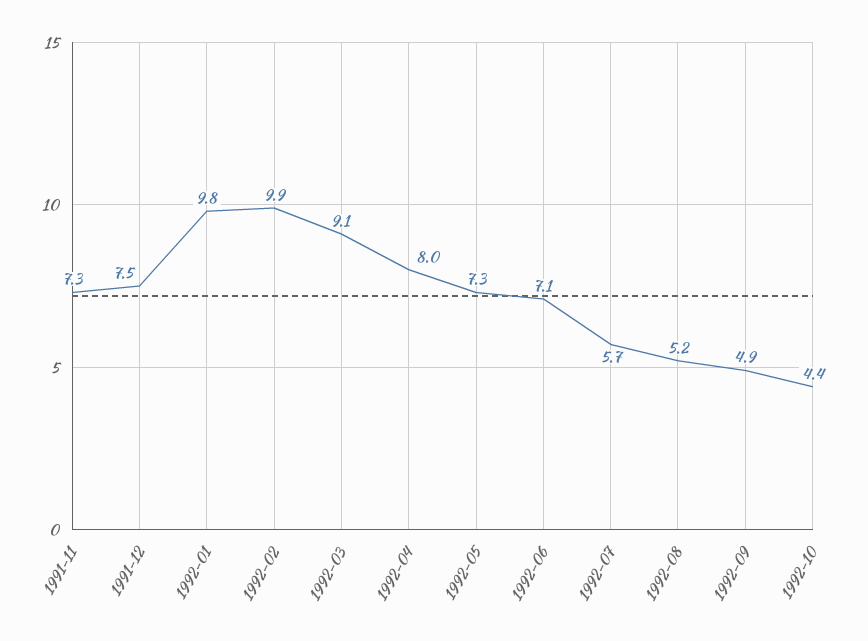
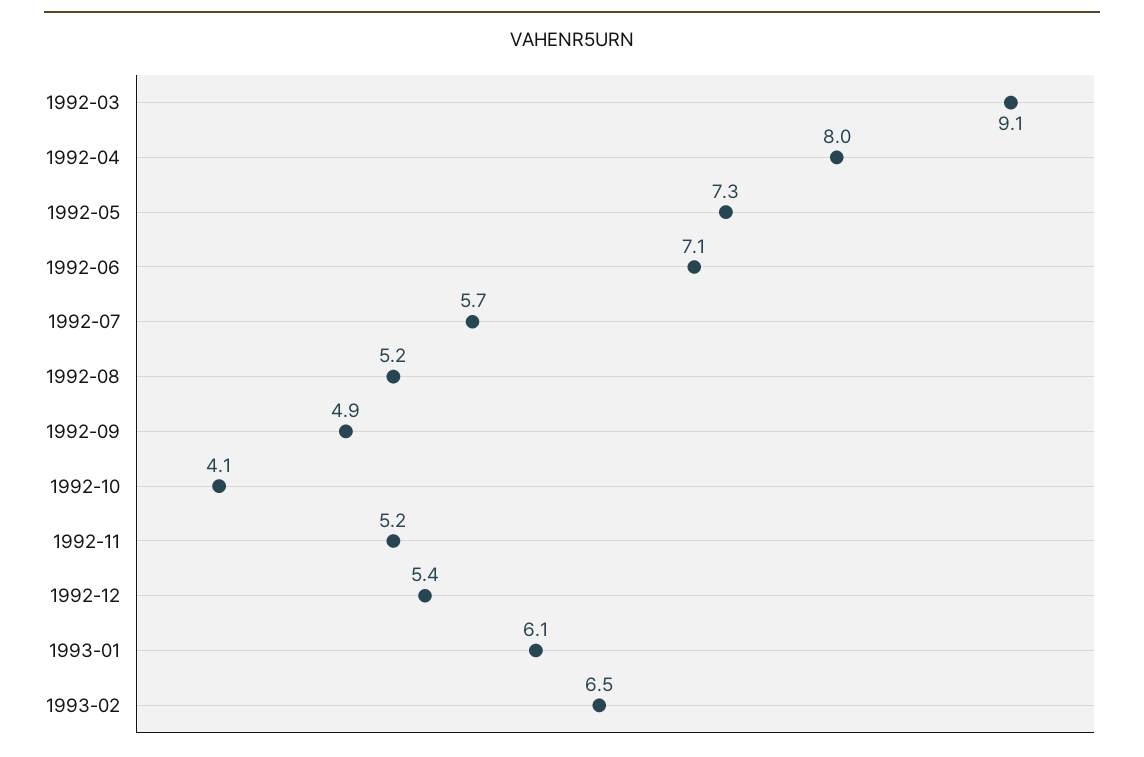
1991-11: 7.3 -> none
1991-12: 7.5 -> none
1992-01: 9.8 -> none
1992-02: 9.9 -> none
1992-10: 4.4 -> 4.1
1992-11: none -> 5.2
1992-12: none -> 5.4
1993-01: none -> 6.1
1993-02: none -> 6.5

